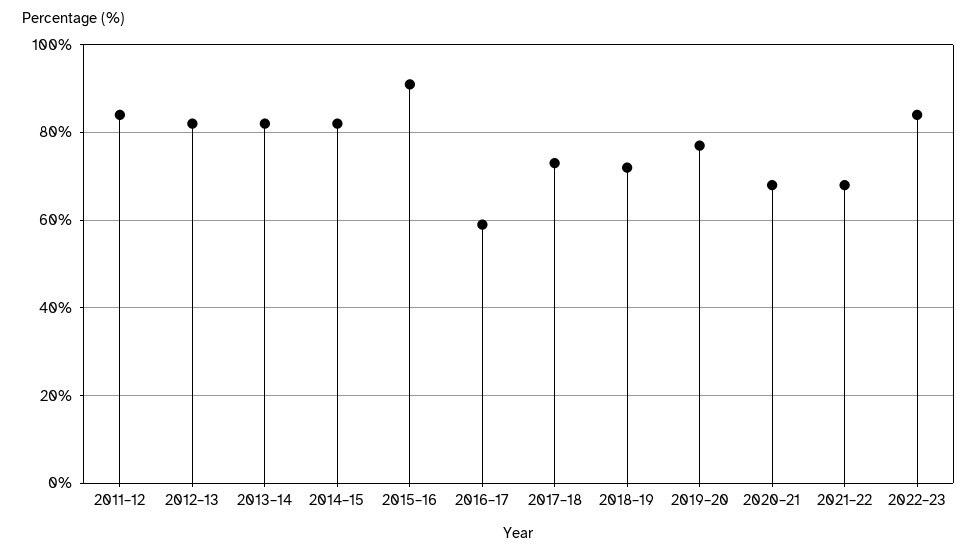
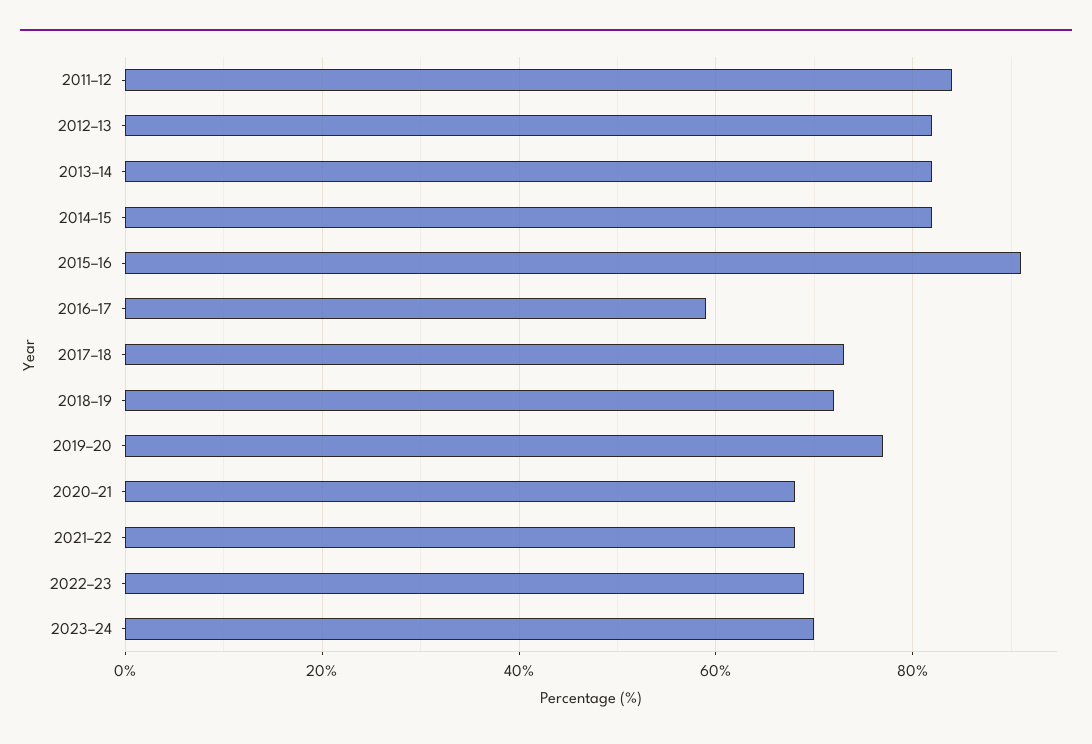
2022–23: 85 -> 70
2023–24: none -> 70

